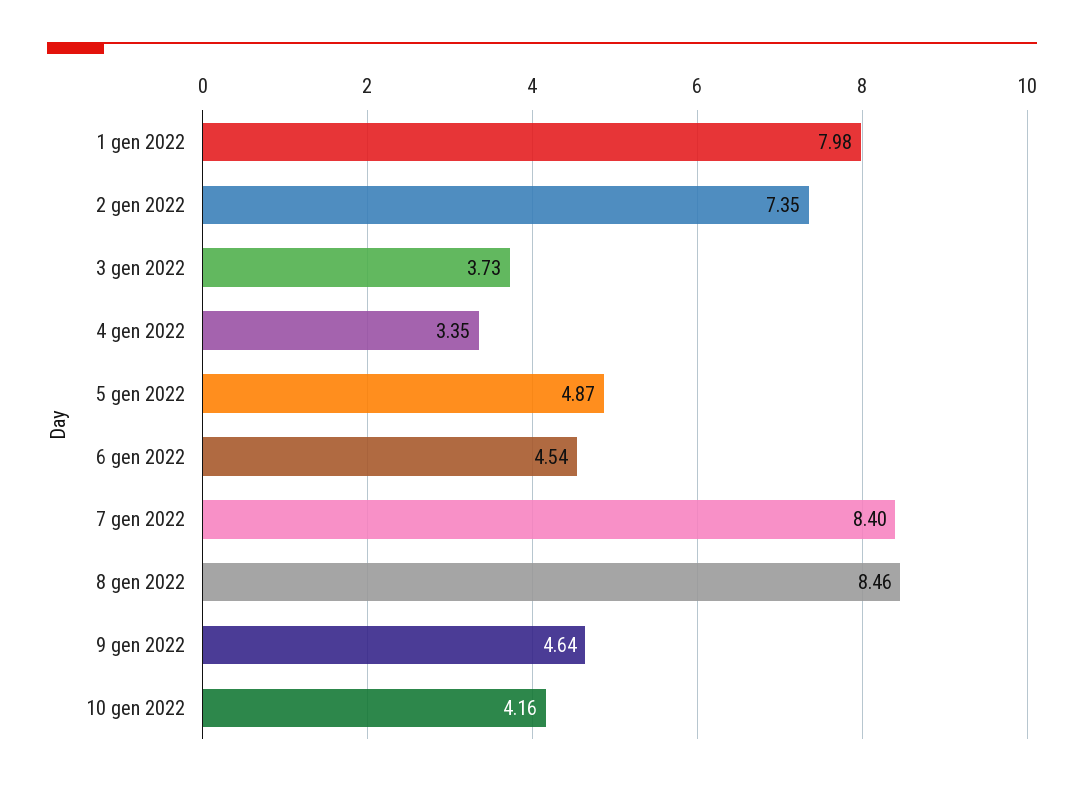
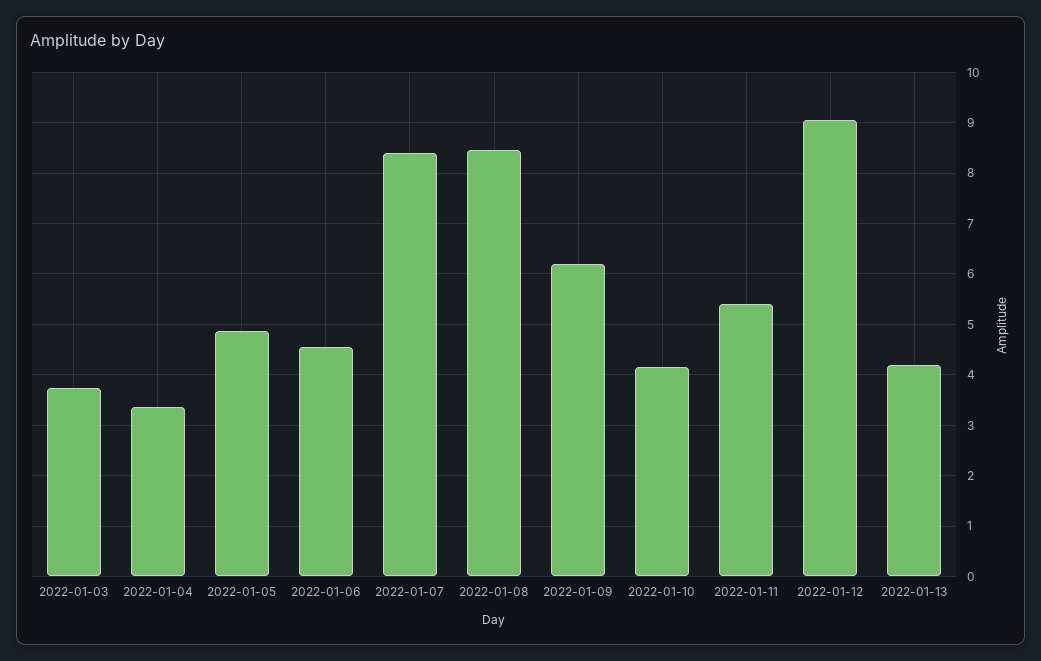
1 gen 2022: 7.98 -> none
2 gen 2022: 7.35 -> none
9 gen 2022: 4.64 -> 6.2
2022-01-11: none -> 5.4
2022-01-12: none -> 9
2022-01-13: none -> 4.2

